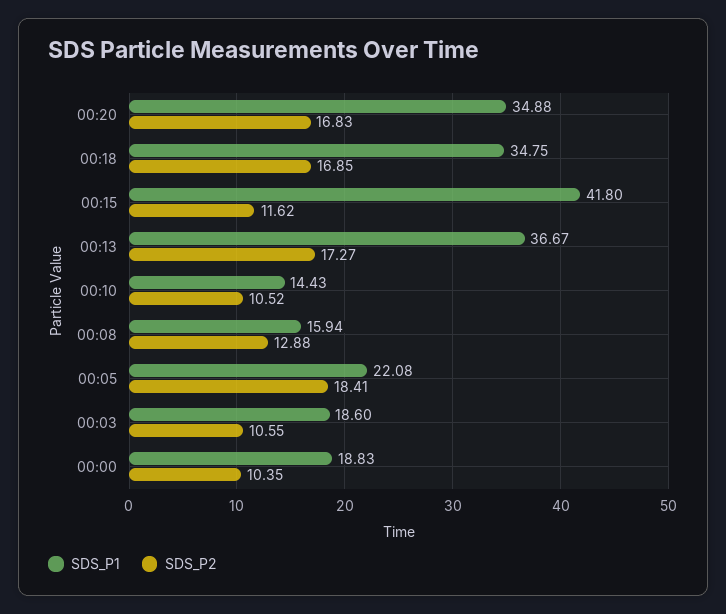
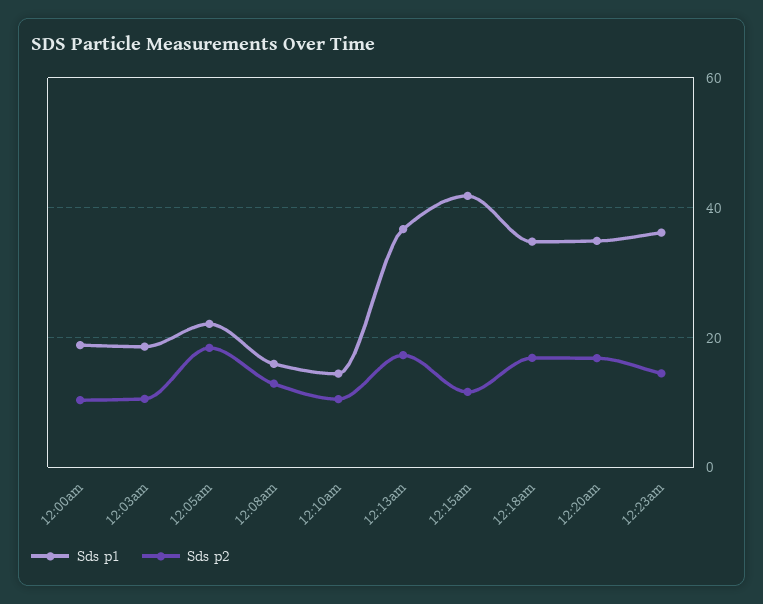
SDS_P1, 12:23am: none -> 36
SDS_P2, 12:23am: none -> 14

